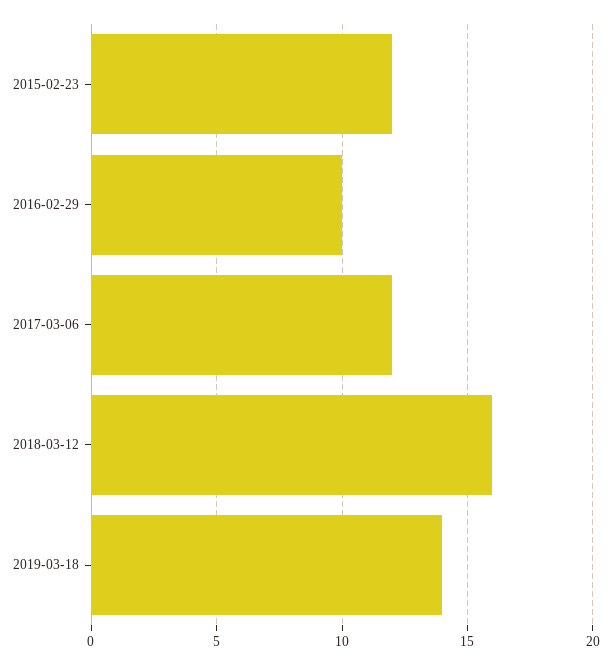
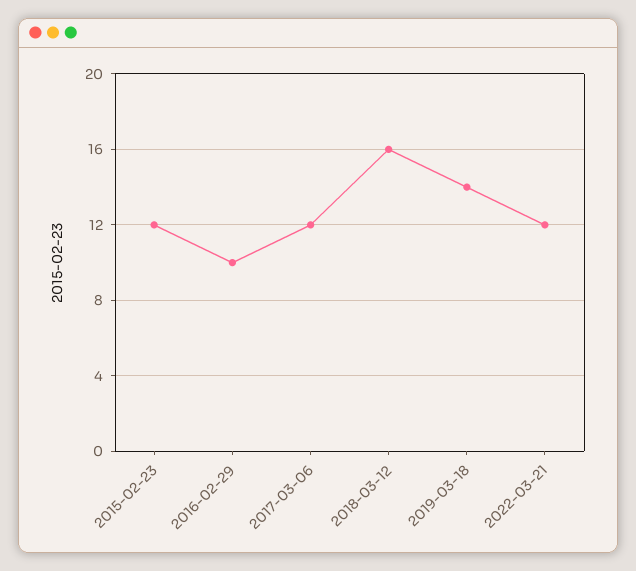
2022-03-21: none -> 12

